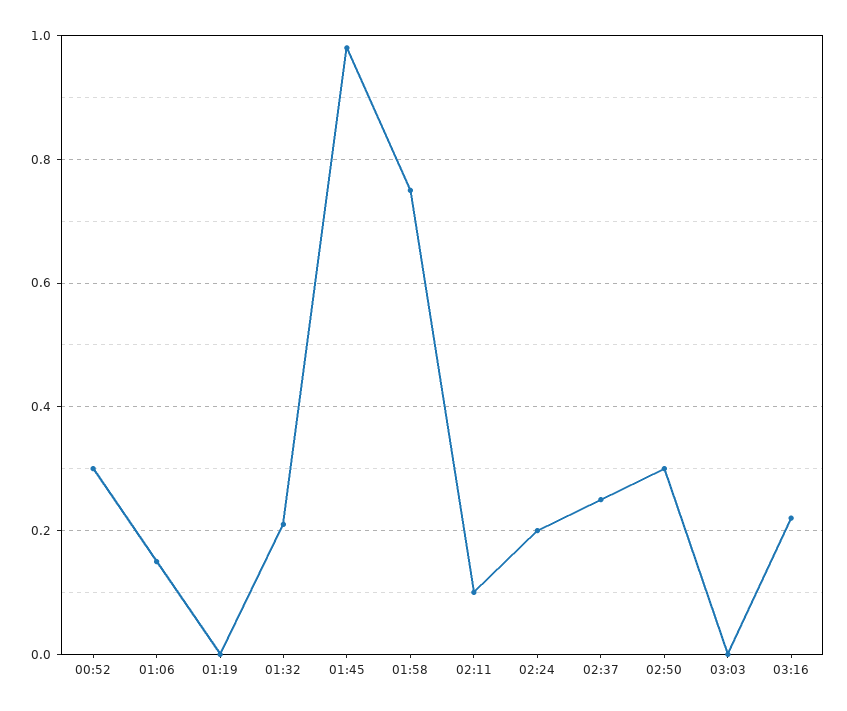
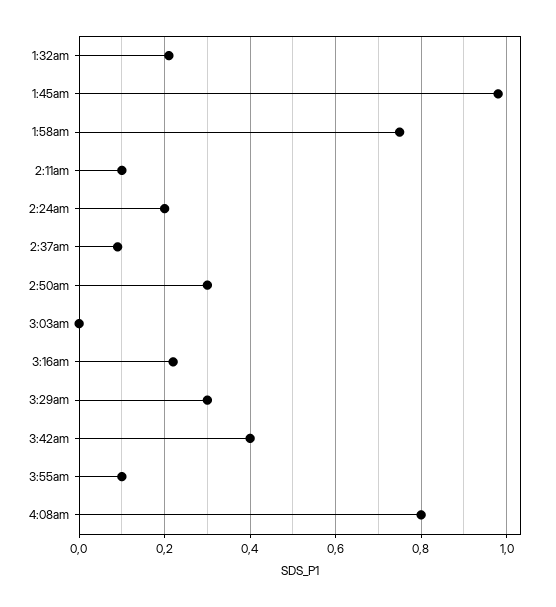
00:52: 0.3 -> none
01:06: 0.15 -> none
01:19: 0 -> none
02:37: 0.25 -> 0.1
3:29am: none -> 0.3
3:42am: none -> 0.4
3:55am: none -> 0.1
4:08am: none -> 0.8

